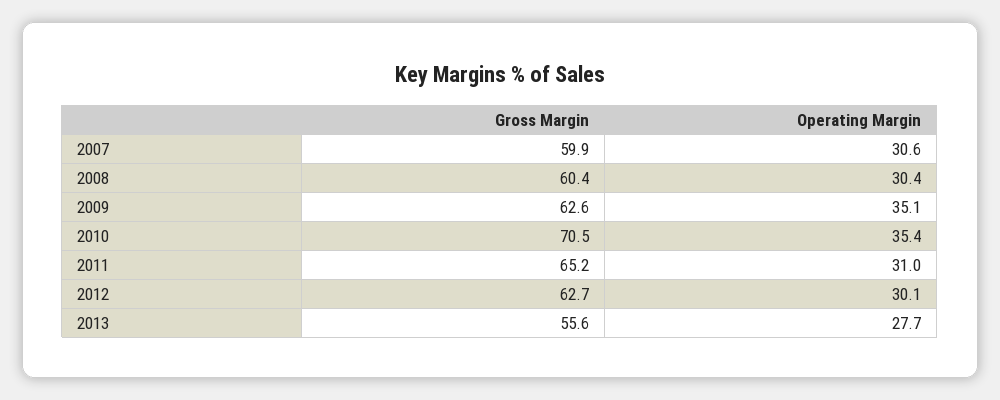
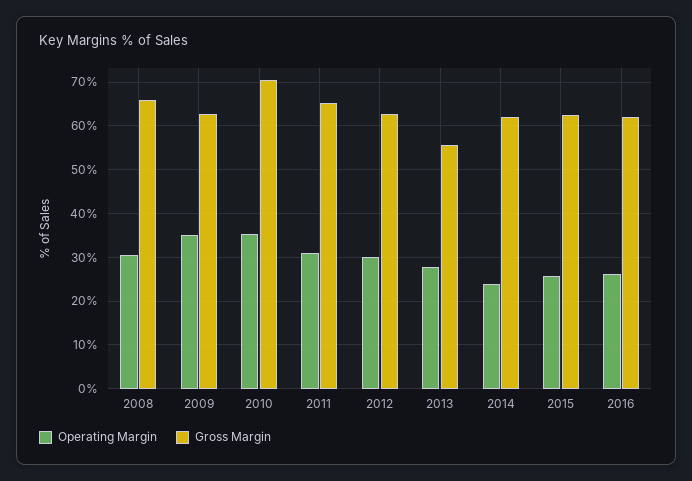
Gross Margin, 2007: 59.9 -> none
Operating Margin, 2007: 30.6 -> none
Gross Margin, 2008: 60.4 -> 66
Operating Margin, 2014: none -> 24
Gross Margin, 2014: none -> 62
Operating Margin, 2015: none -> 26
Gross Margin, 2015: none -> 62
Operating Margin, 2016: none -> 26
Gross Margin, 2016: none -> 62

